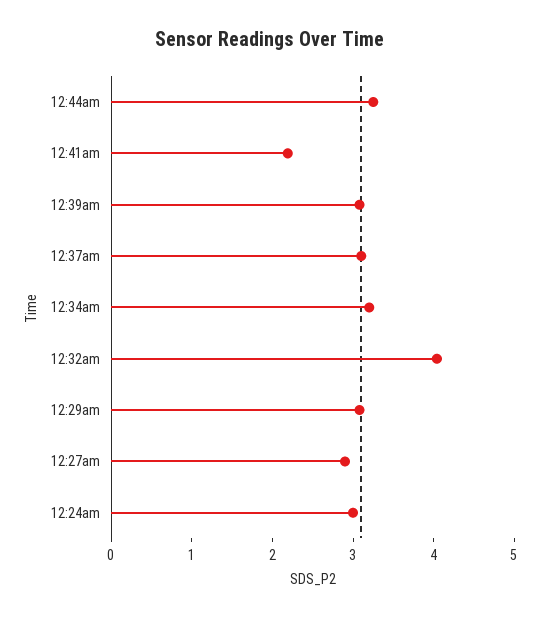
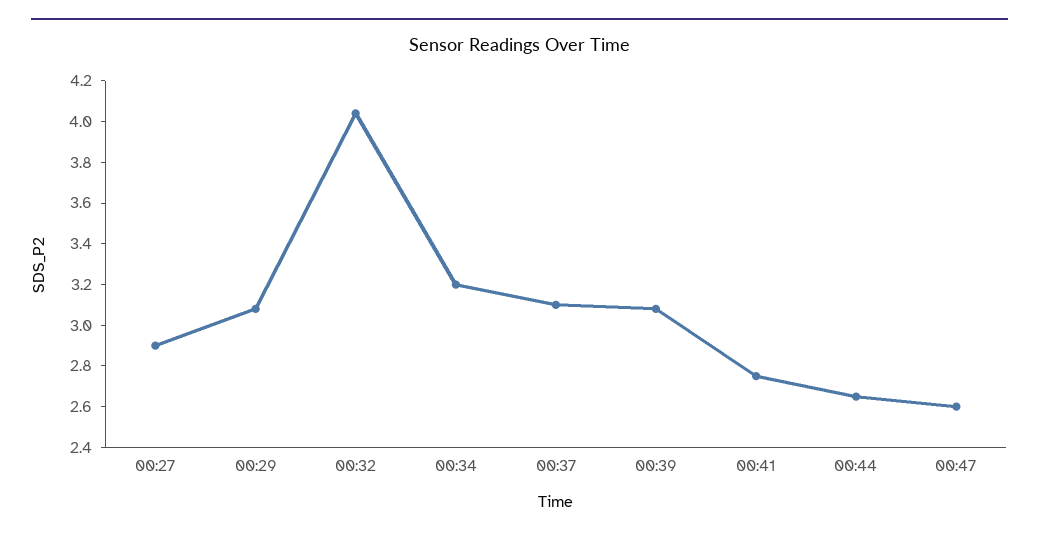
12:44am: 3.2 -> 2.65
12:41am: 2.2 -> 2.75
12:24am: 3 -> none
00:47: none -> 2.6

